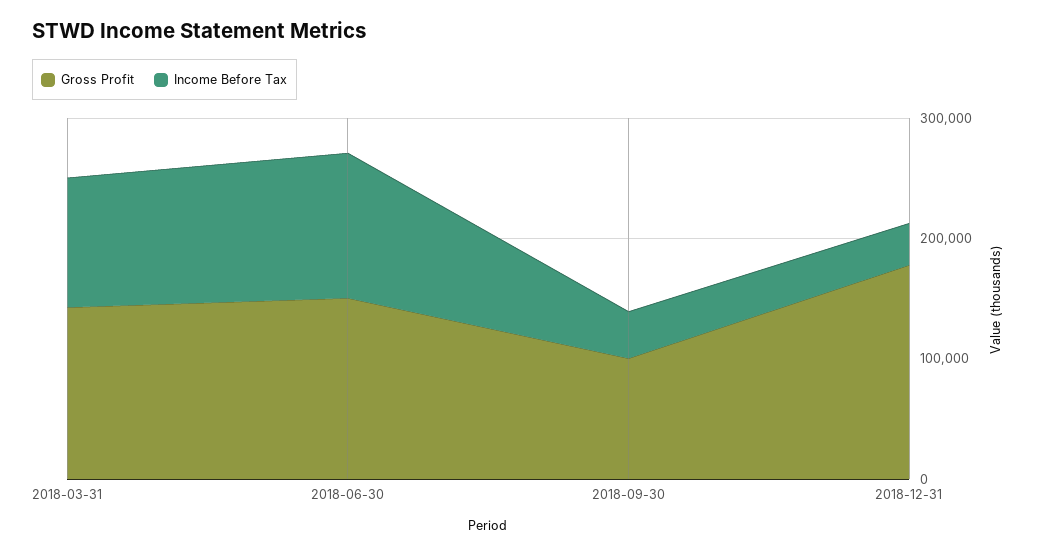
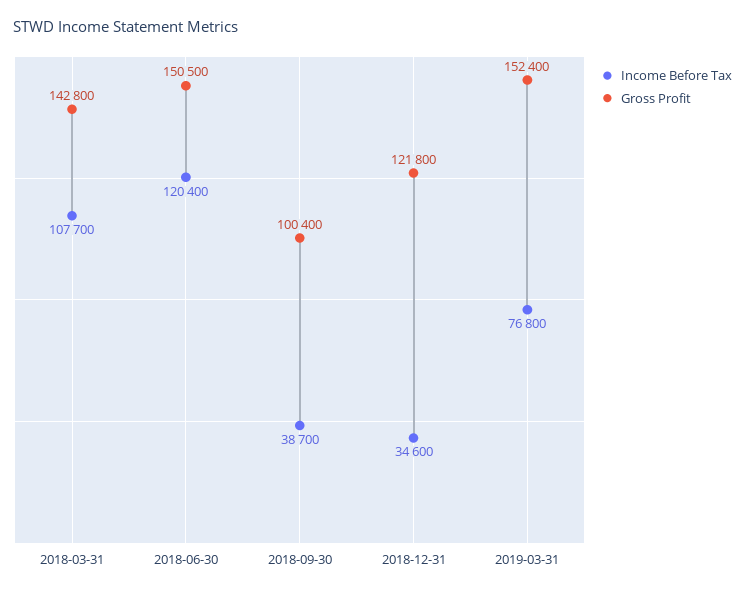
Gross Profit, 2018-12-31: 180000 -> 121800
Income Before Tax, 2019-03-31: none -> 76800
Gross Profit, 2019-03-31: none -> 152400

